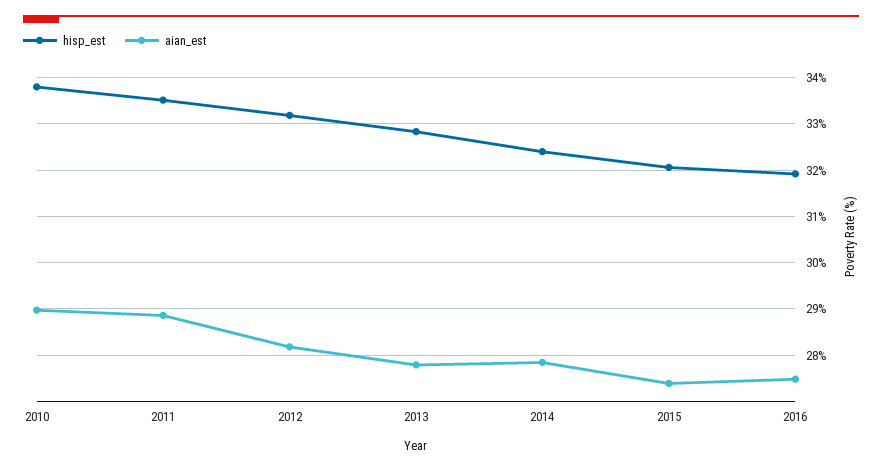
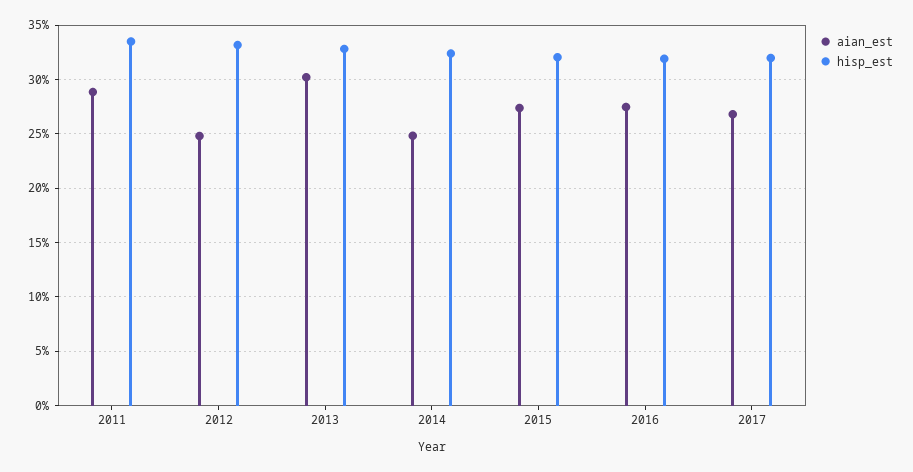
hisp_est, 2010: 33.8 -> none
aian_est, 2010: 29 -> none
aian_est, 2012: 28.2 -> 25
aian_est, 2013: 27.8 -> 30
aian_est, 2014: 27.8 -> 25
aian_est, 2017: none -> 27
hisp_est, 2017: none -> 32

